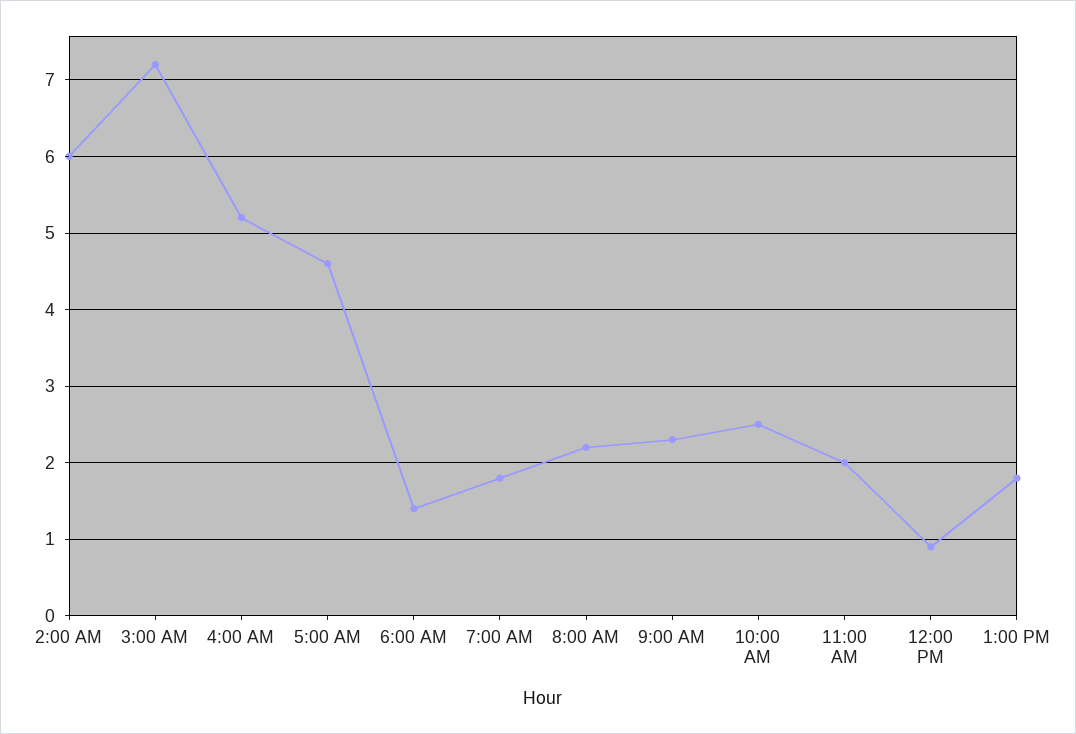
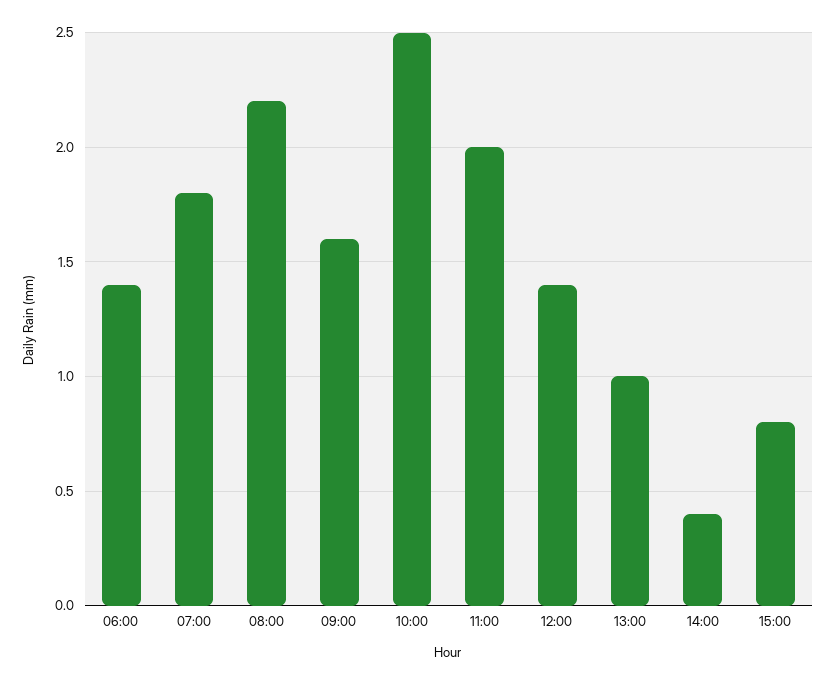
2:00 AM: 6 -> none
3:00 AM: 7.2 -> none
4:00 AM: 5.2 -> none
5:00 AM: 4.6 -> none
9:00 AM: 2.3 -> 1.6
12:00 PM: 0.9 -> 1.4
1:00 PM: 1.8 -> 1
14:00: none -> 0.4
15:00: none -> 0.8

